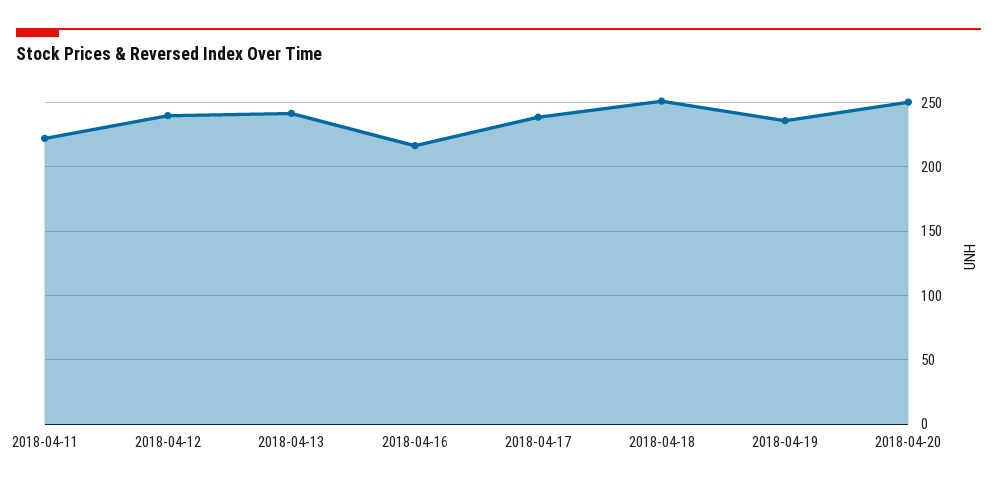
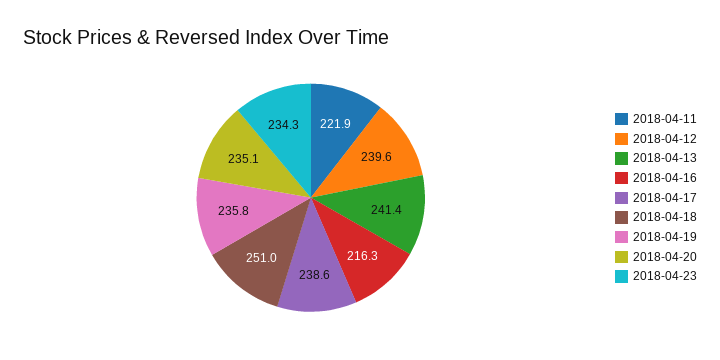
2018-04-20: 250 -> 235.1
2018-04-23: none -> 234.3

